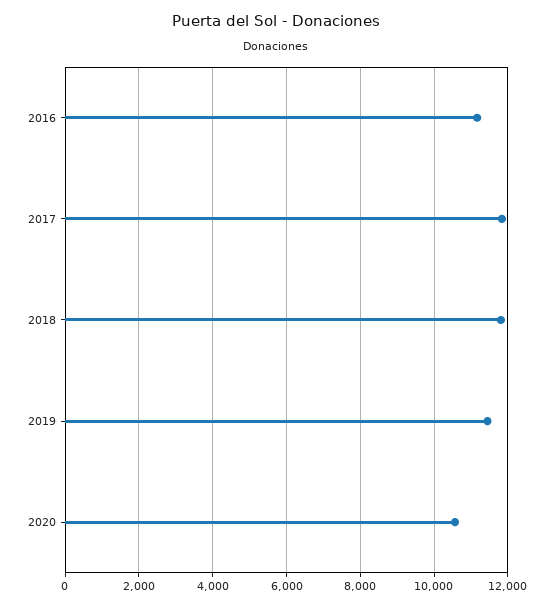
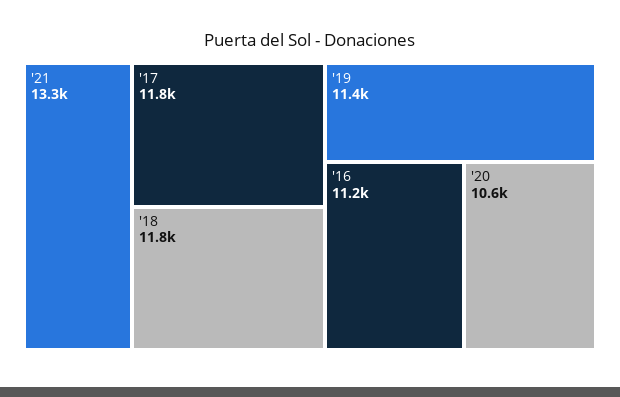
'21: none -> 13300

